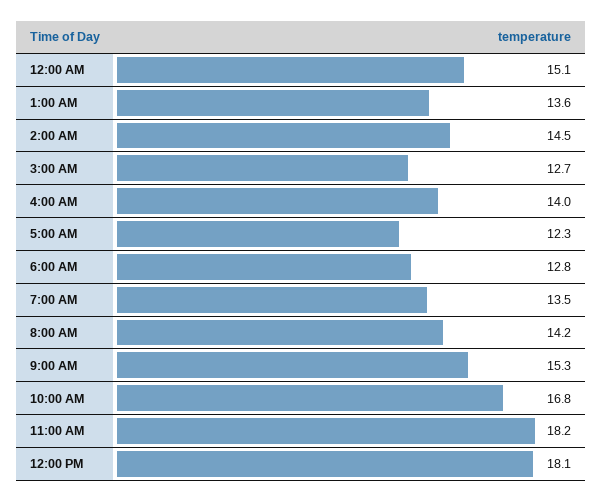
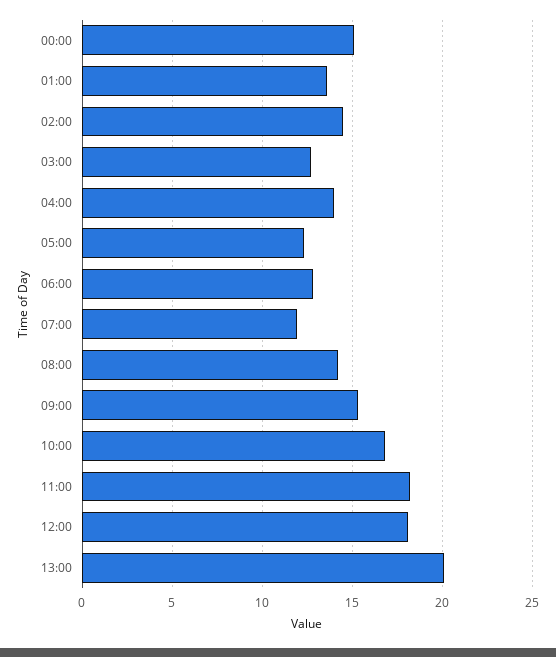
7:00 AM: 13.5 -> 12
13:00: none -> 20

